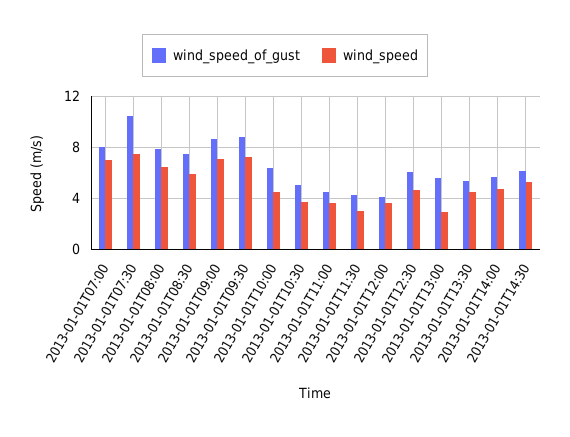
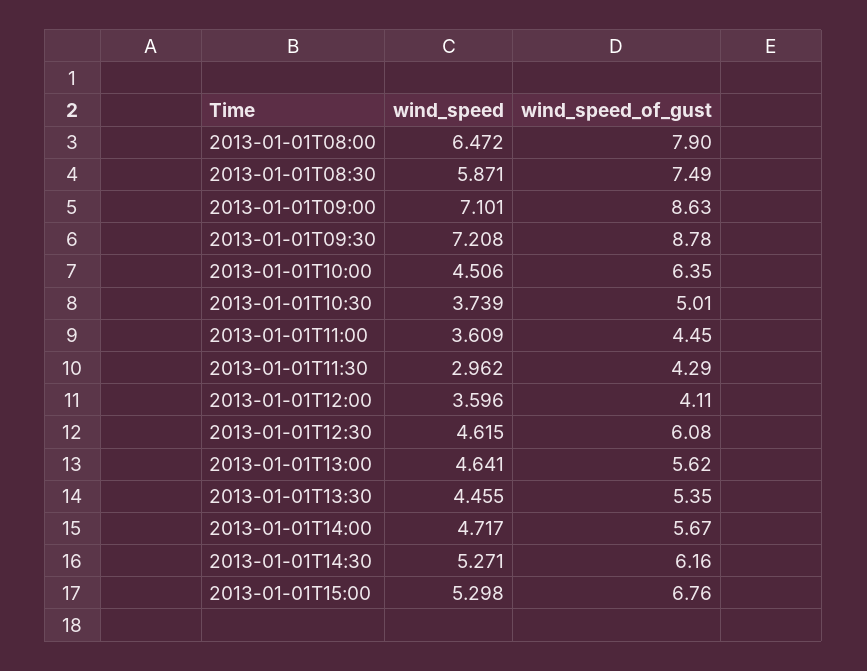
wind_speed_of_gust, 2013-01-01T07:00: 8 -> none
wind_speed, 2013-01-01T07:00: 7 -> none
wind_speed_of_gust, 2013-01-01T07:30: 10.5 -> none
wind_speed, 2013-01-01T07:30: 7.5 -> none
wind_speed, 2013-01-01T13:00: 3 -> 4.641
wind_speed, 2013-01-01T15:00: none -> 5.298
wind_speed_of_gust, 2013-01-01T15:00: none -> 6.76

